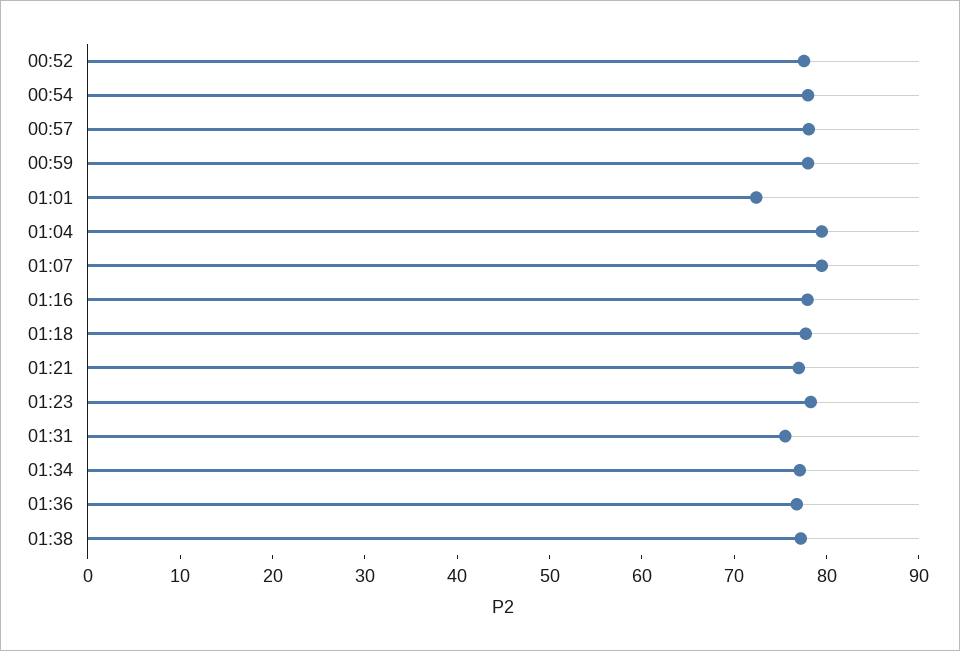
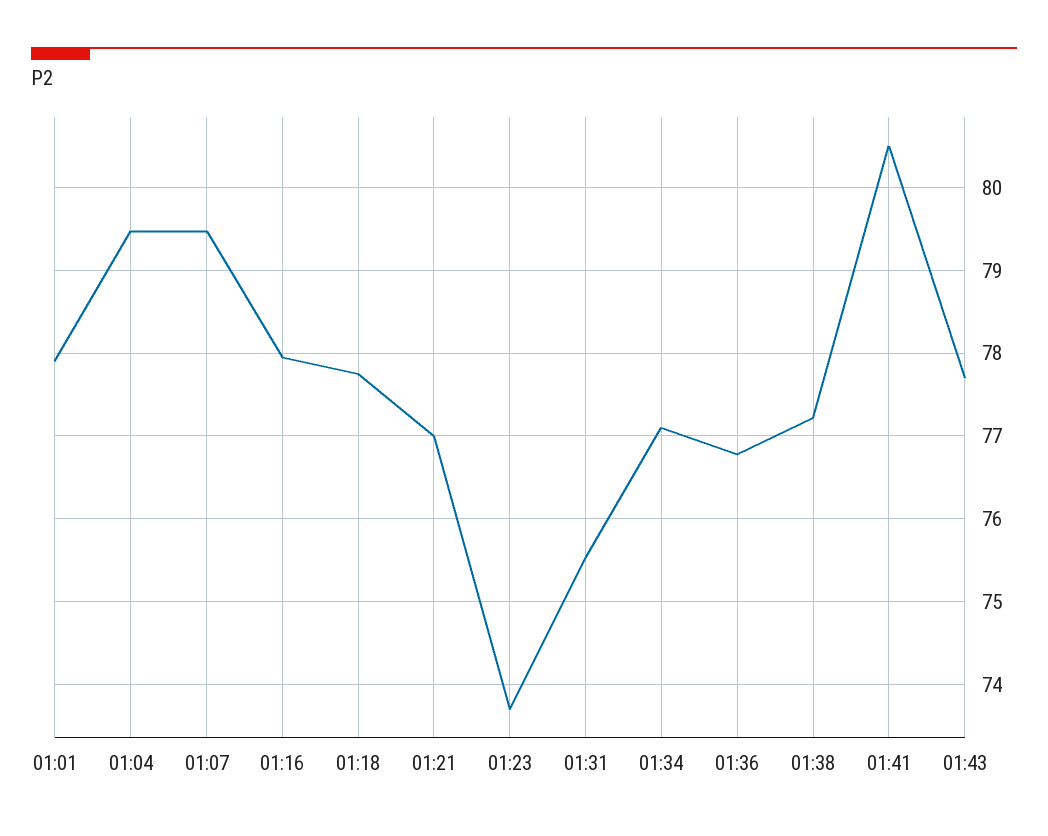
00:52: 78 -> none
00:54: 78 -> none
00:57: 78 -> none
00:59: 78 -> none
01:01: 72 -> 77.9
01:23: 78 -> 73.7
01:41: none -> 80.5
01:43: none -> 77.7

